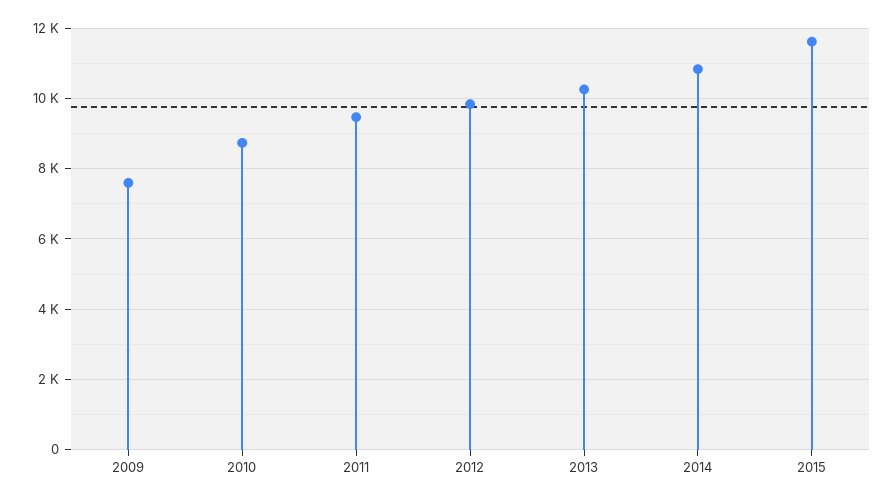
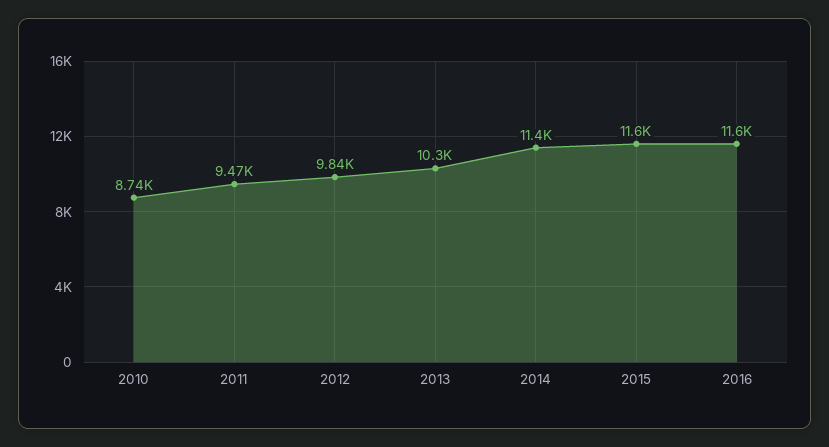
2009: 7600 -> none
2014: 10800 -> 11400
2016: none -> 11600

